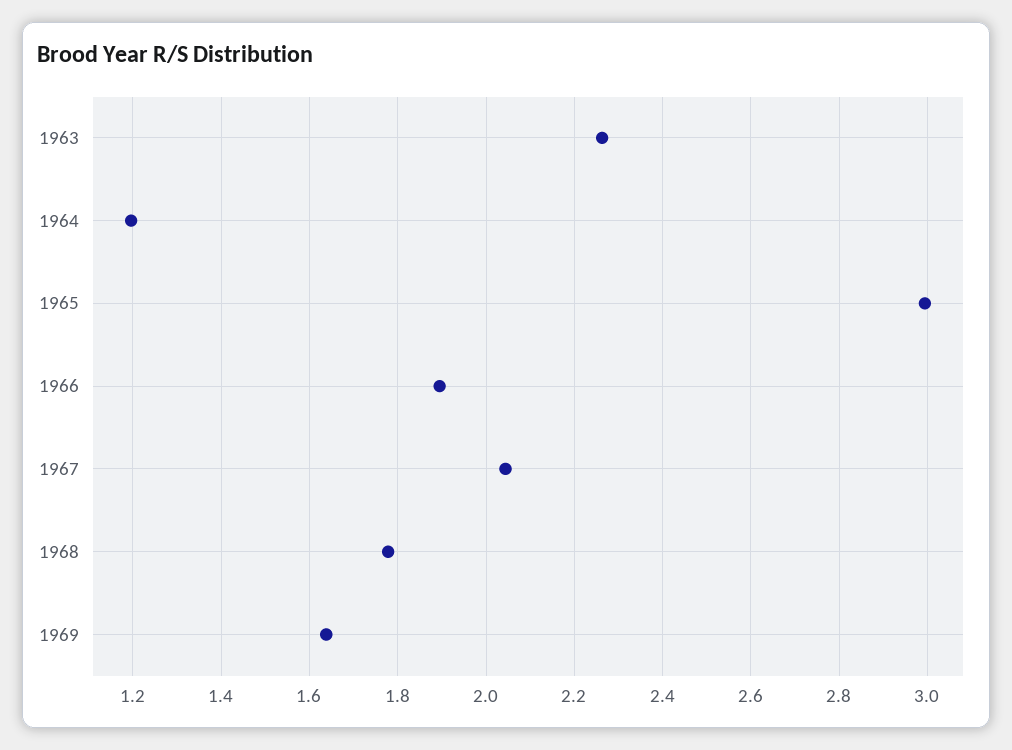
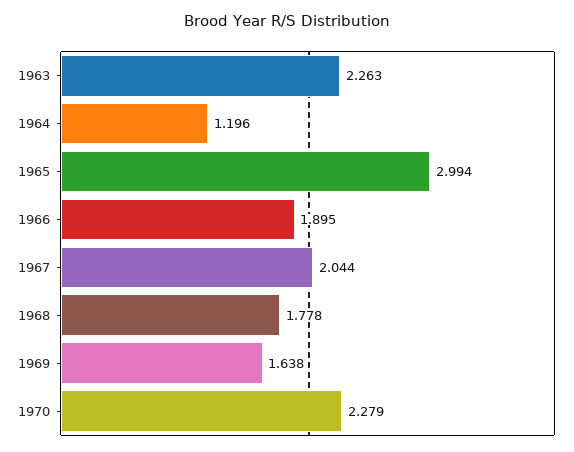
1970: none -> 2.279

